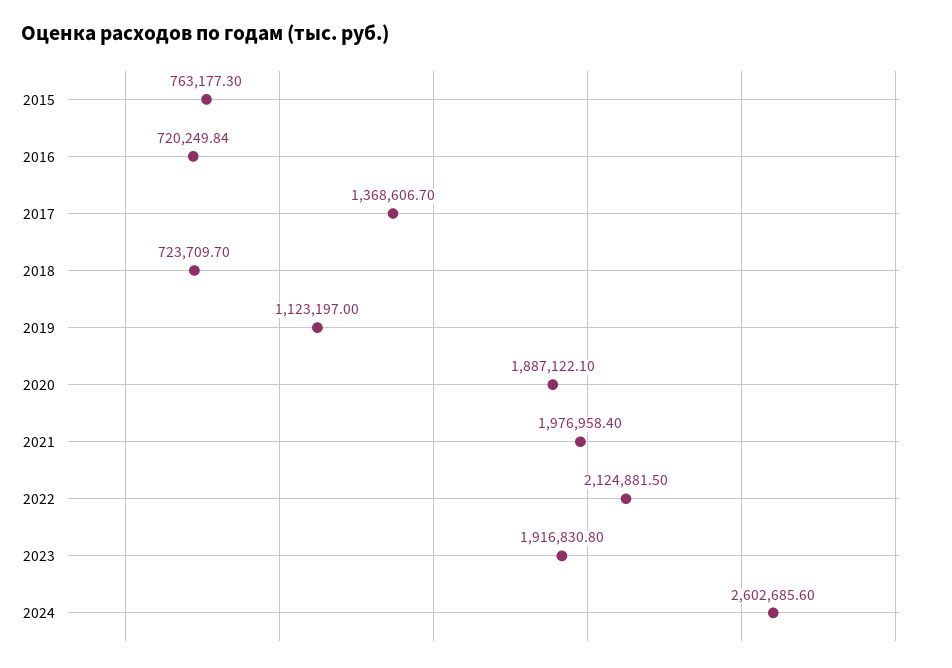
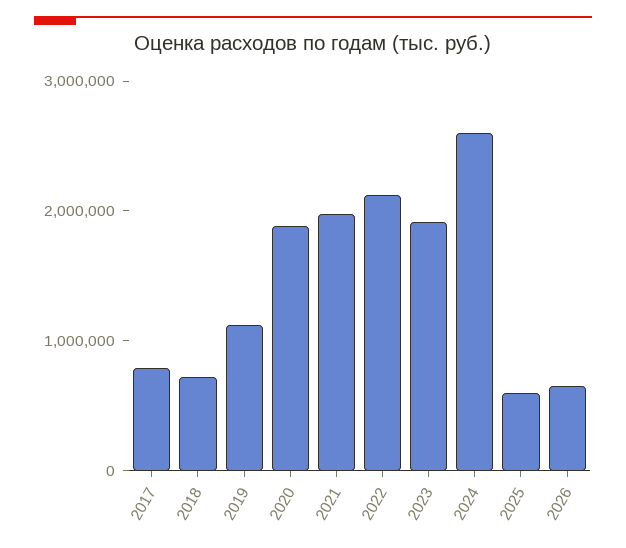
2015: 763177.3 -> none
2016: 720249.84 -> none
2017: 1368606.7 -> 800000
2025: none -> 600000
2026: none -> 600000

